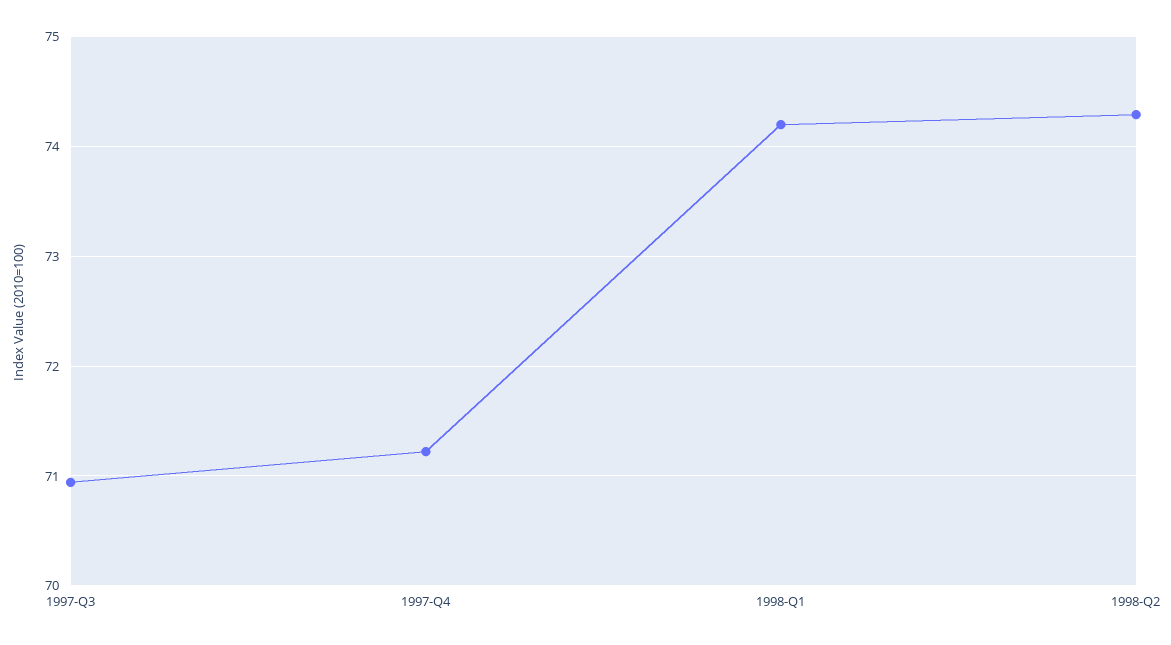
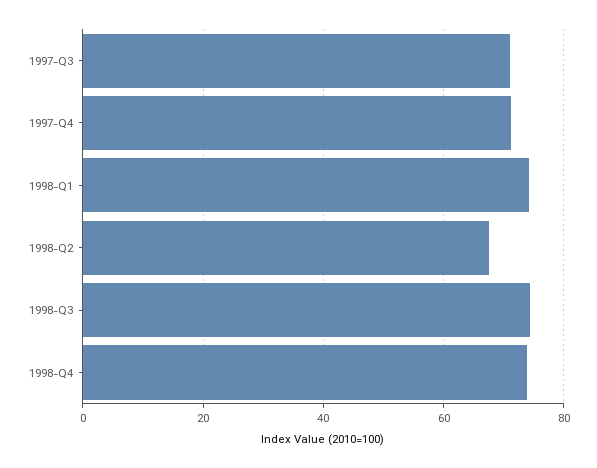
1998-Q2: 74.3 -> 68
1998-Q3: none -> 74
1998-Q4: none -> 74

